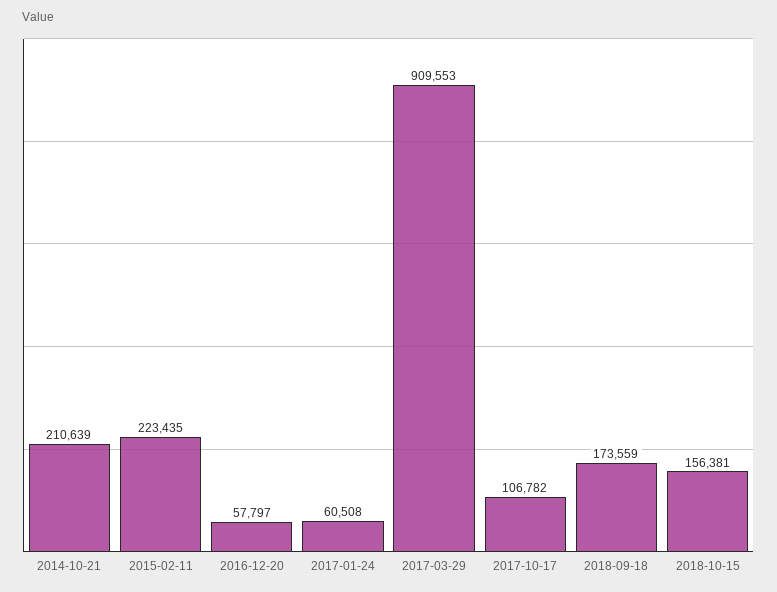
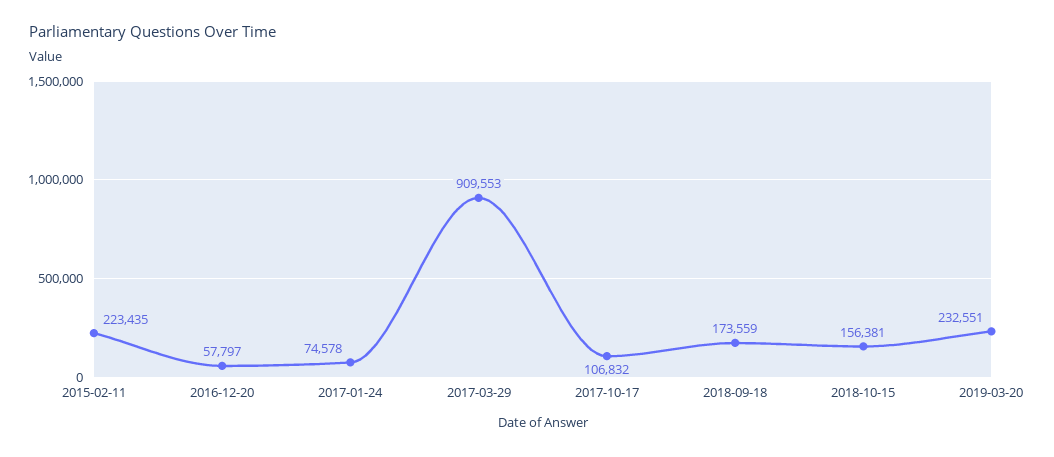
2014-10-21: 210639 -> none
2017-01-24: 60508 -> 74578
2017-10-17: 106782 -> 106832
2019-03-20: none -> 232551

